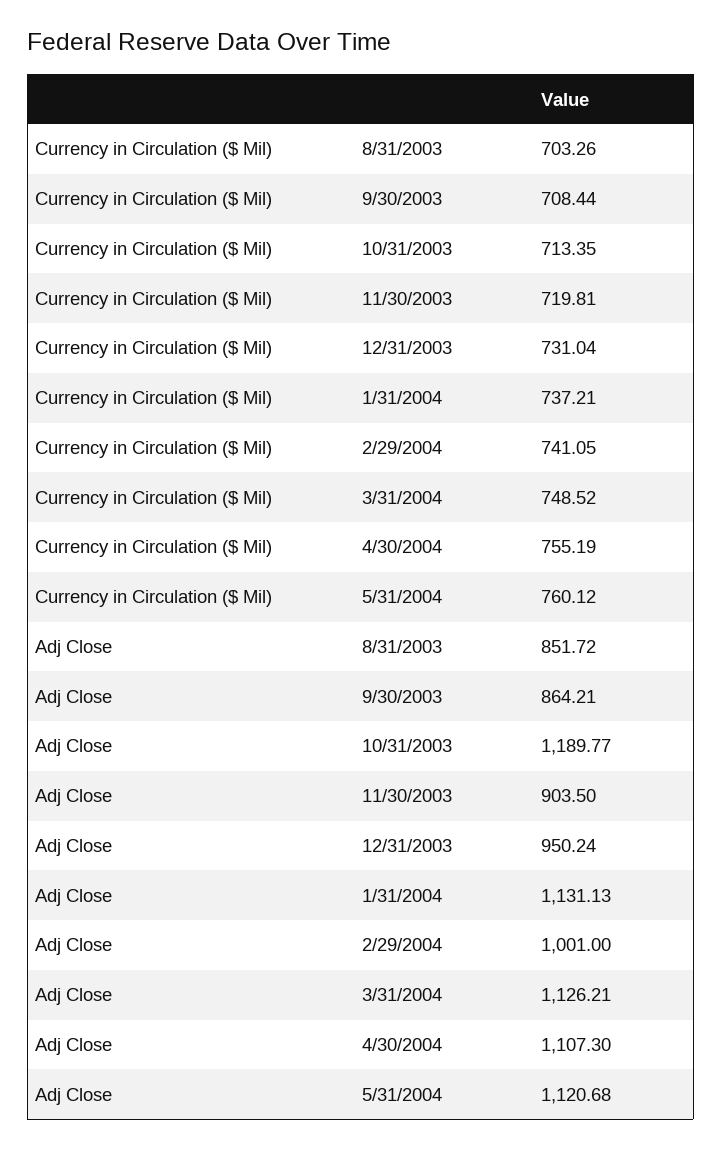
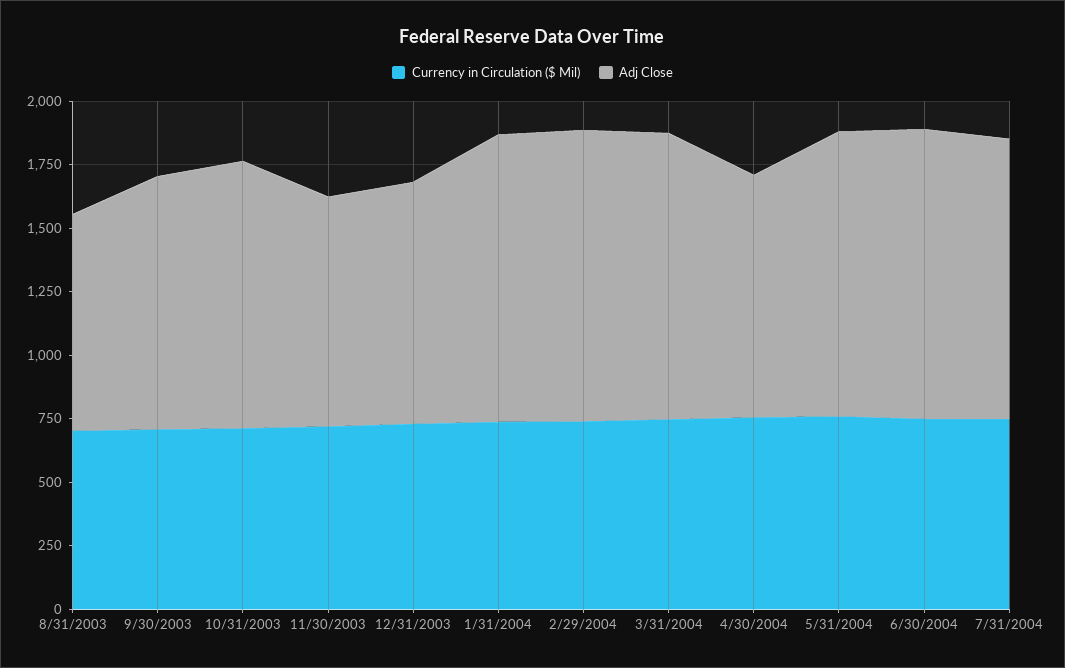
Adj Close, 9/30/2003: 864.21 -> 1000
Adj Close, 10/31/2003: 1189.77 -> 1050
Adj Close, 2/29/2004: 1001 -> 1150
Adj Close, 4/30/2004: 1107.3 -> 950
Currency in Circulation ($ Mil), 6/30/2004: none -> 750
Adj Close, 6/30/2004: none -> 1150
Currency in Circulation ($ Mil), 7/31/2004: none -> 750
Adj Close, 7/31/2004: none -> 1100

